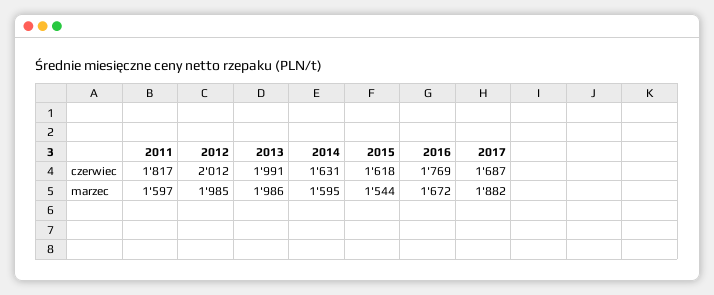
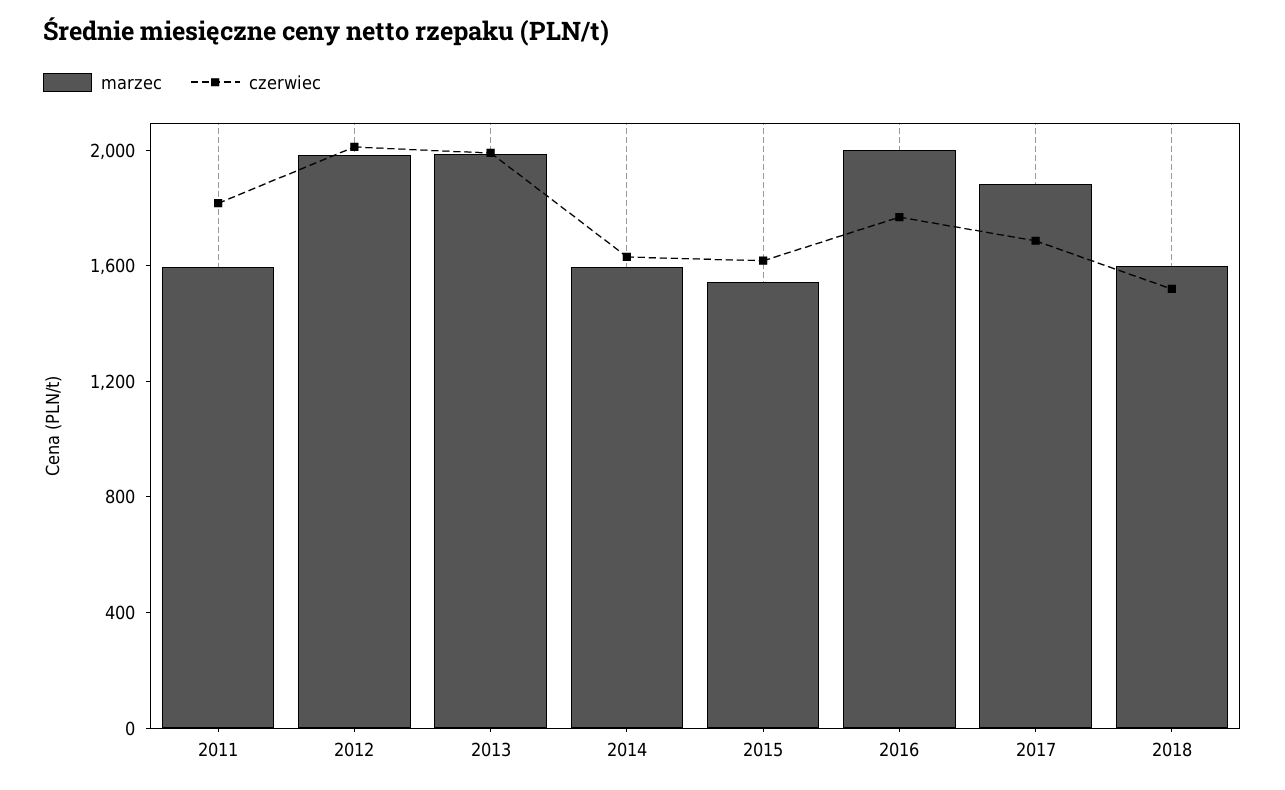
marzec, 2016: 1672 -> 2000
marzec, 2018: none -> 1600
czerwiec, 2018: none -> 1500

